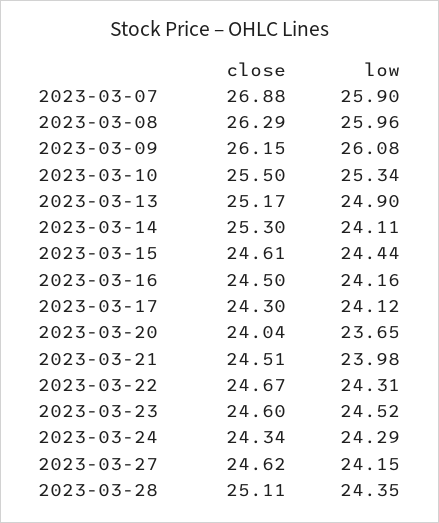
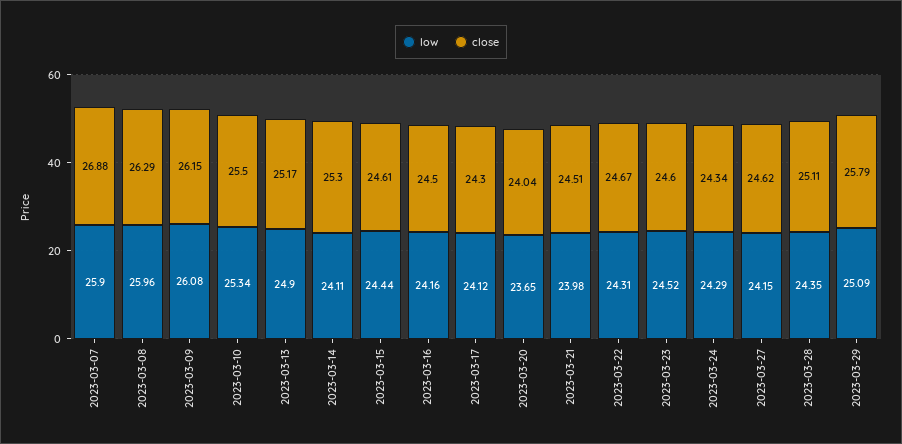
low, 2023-03-29: none -> 25.09
close, 2023-03-29: none -> 25.79

